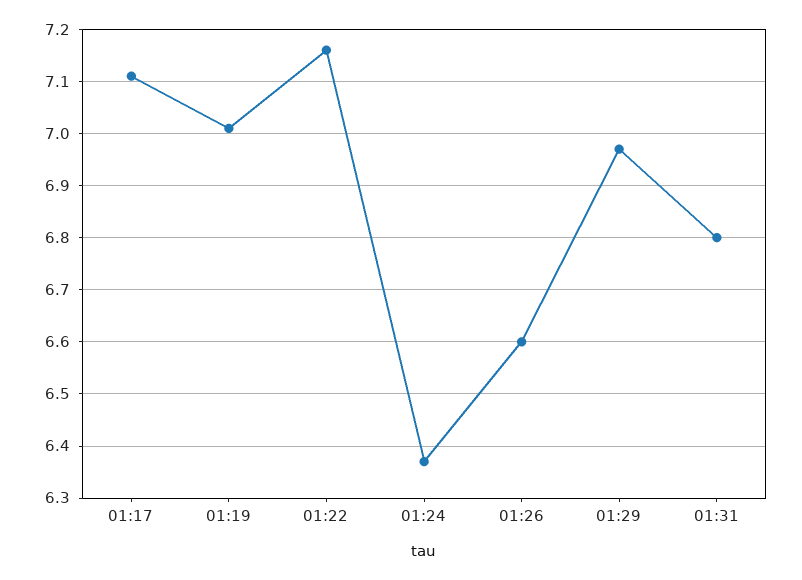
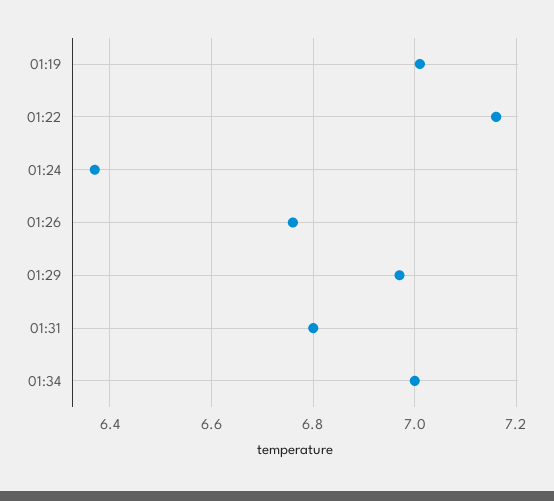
01:17: 7.1 -> none
01:26: 6.6 -> 6.75
01:34: none -> 7

